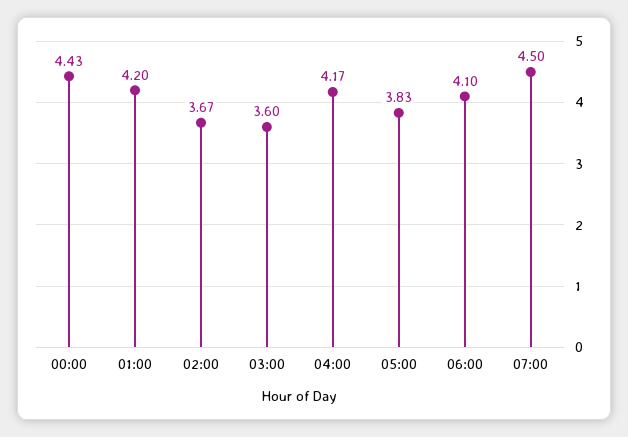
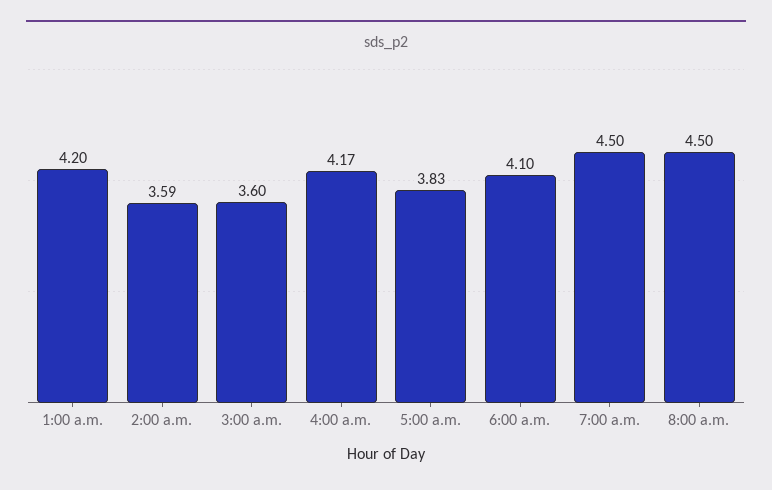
00:00: 4.43 -> none
02:00: 3.67 -> 3.59
8:00 a.m.: none -> 4.5

